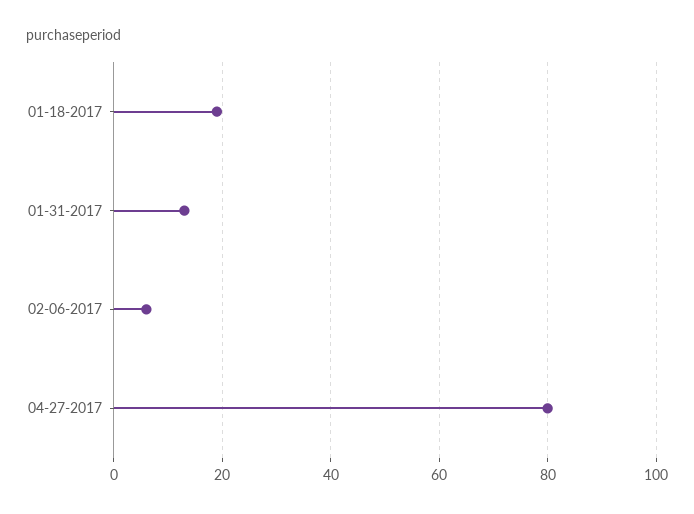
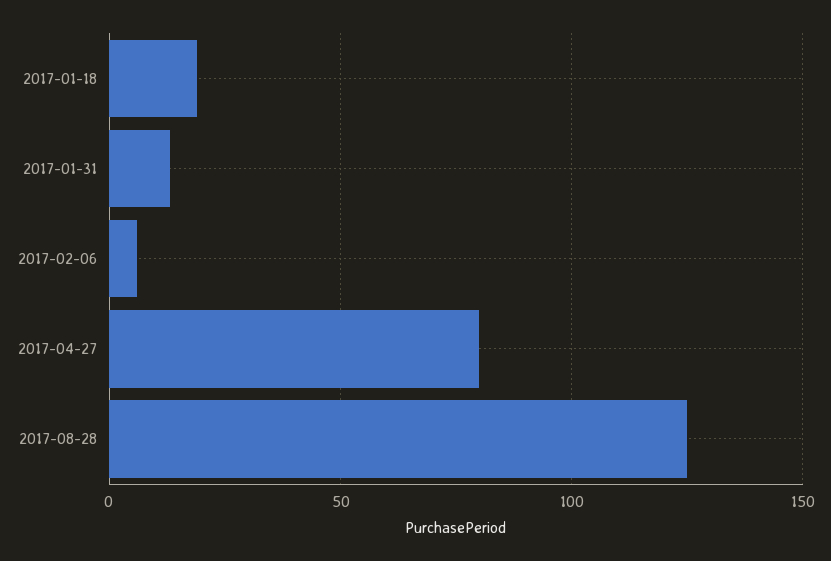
2017-08-28: none -> 125

